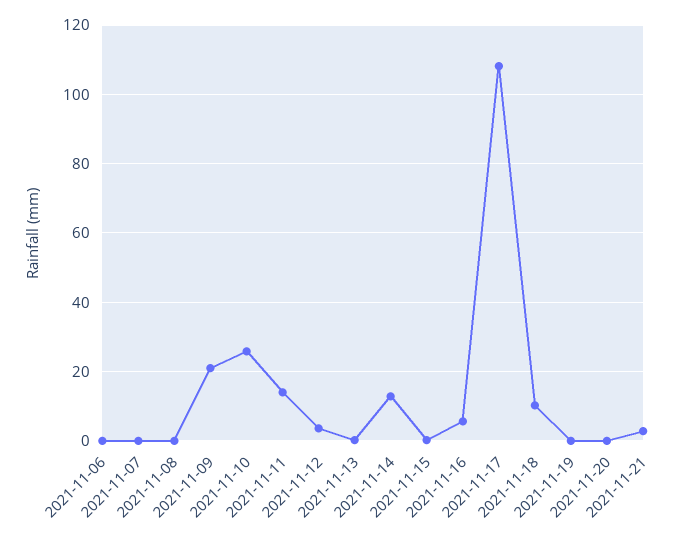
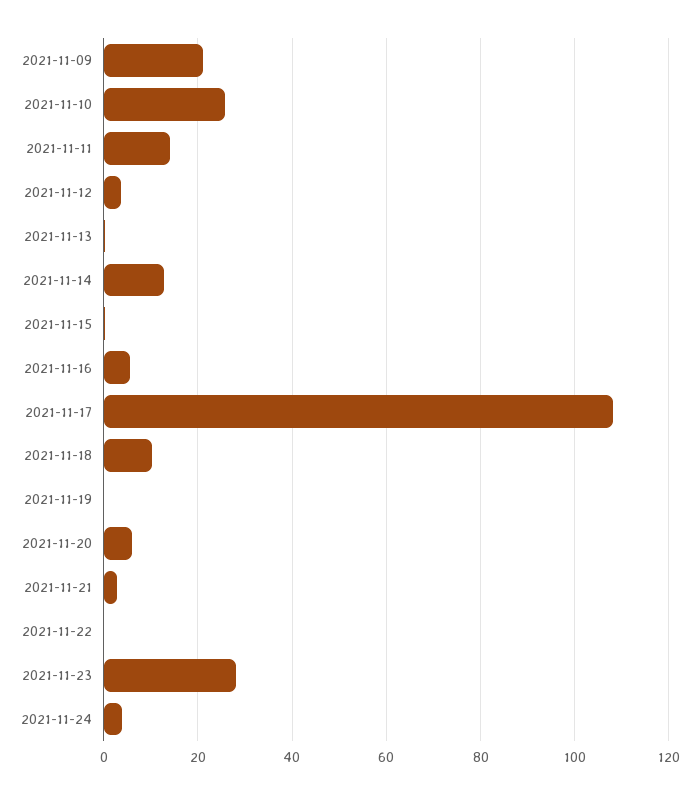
2021-11-06: 0 -> none
2021-11-07: 0 -> none
2021-11-08: 0 -> none
2021-11-20: 0 -> 6
2021-11-22: none -> 0
2021-11-23: none -> 28
2021-11-24: none -> 4

